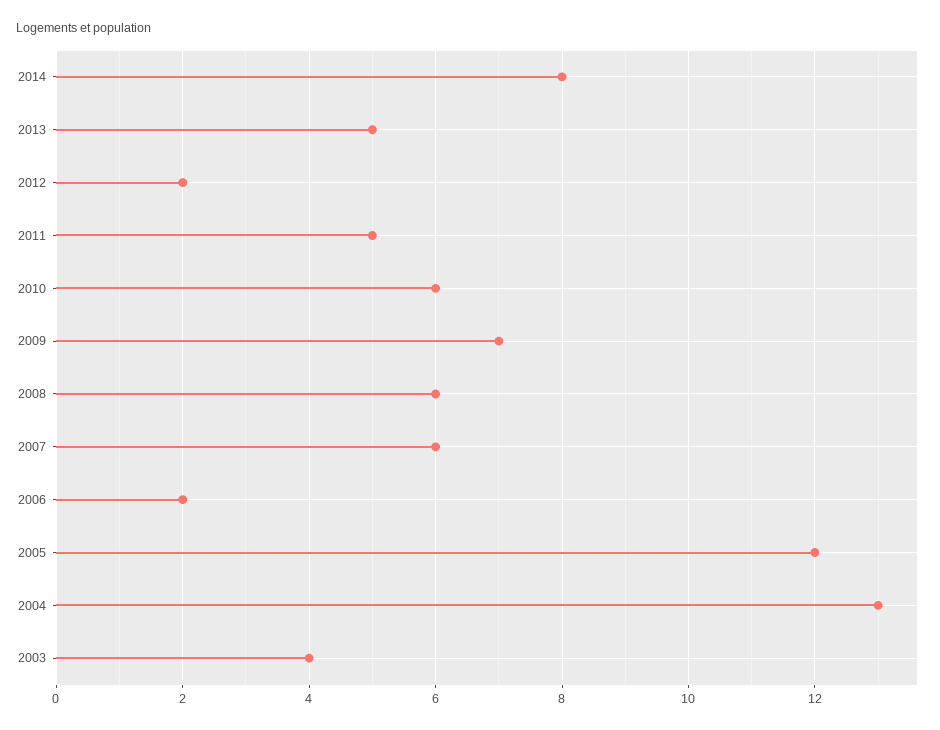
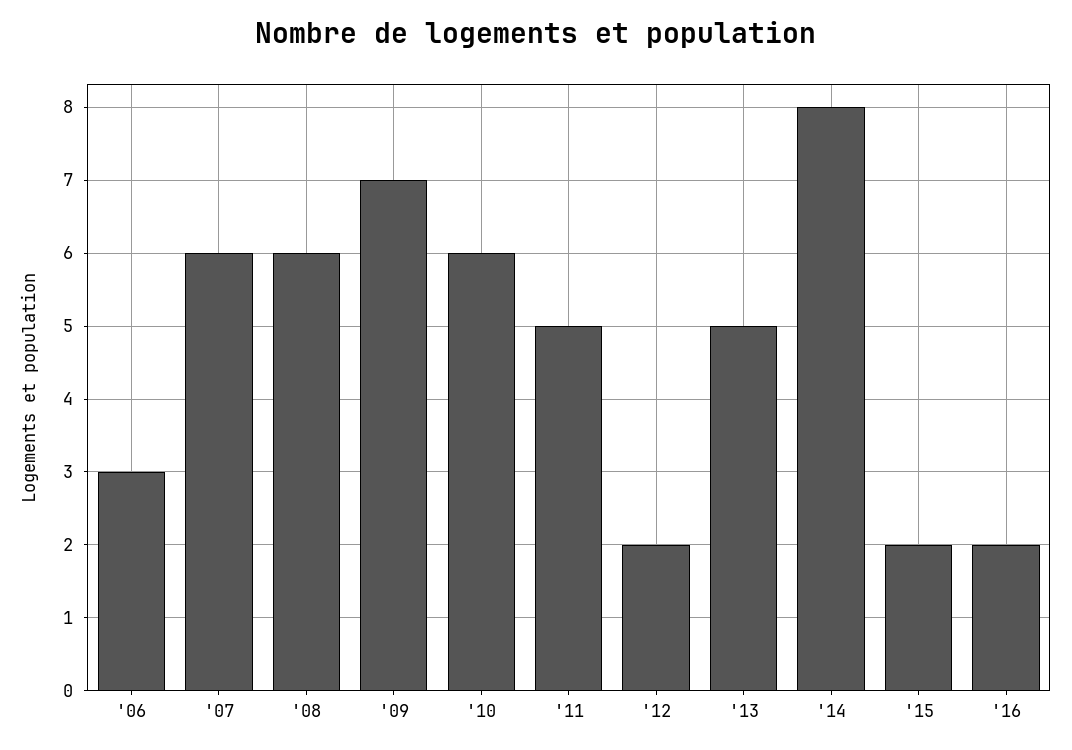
2006: 2 -> 3
2005: 12 -> none
2004: 13 -> none
2003: 4 -> none
'15: none -> 2
'16: none -> 2

